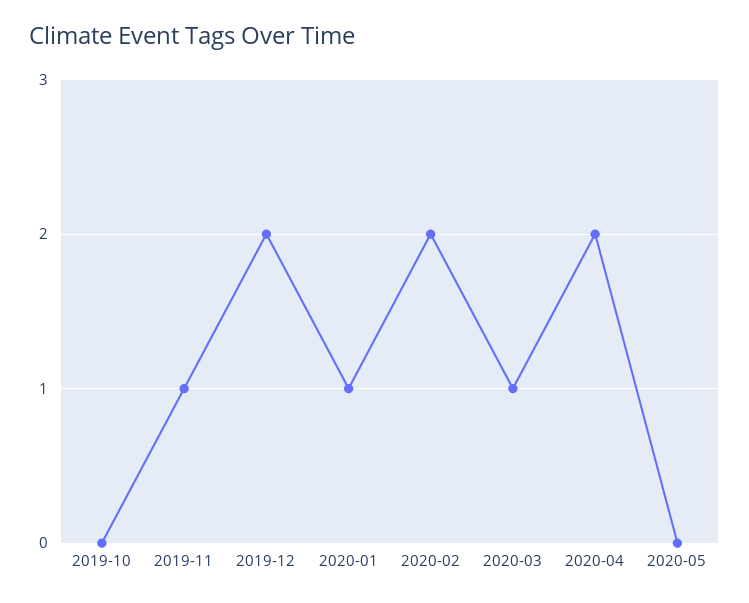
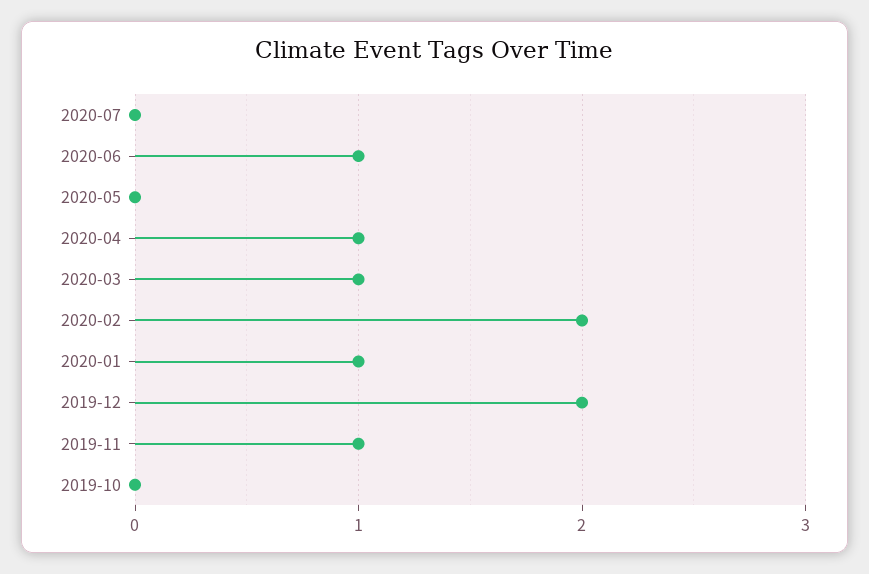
2020-04: 2 -> 1
2020-07: none -> 0
2020-06: none -> 1

